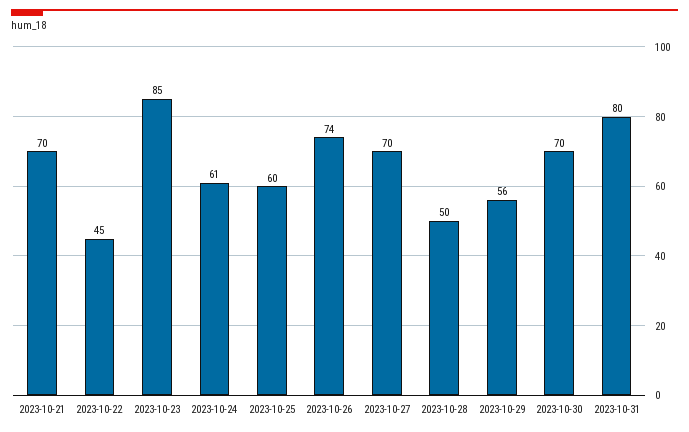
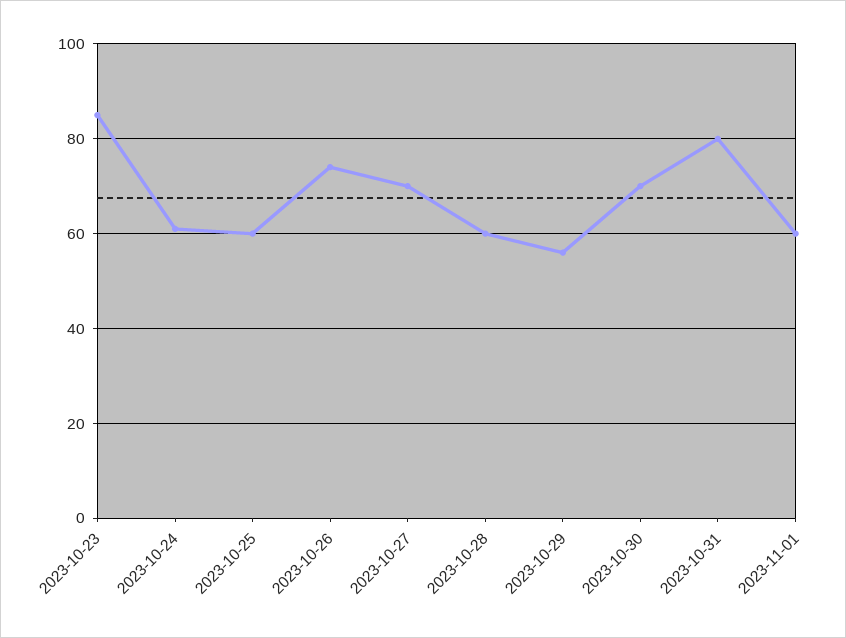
2023-10-21: 70 -> none
2023-10-22: 45 -> none
2023-10-28: 50 -> 60
2023-11-01: none -> 60

